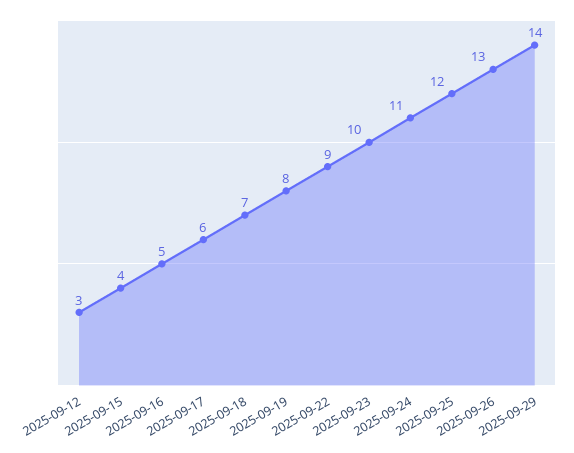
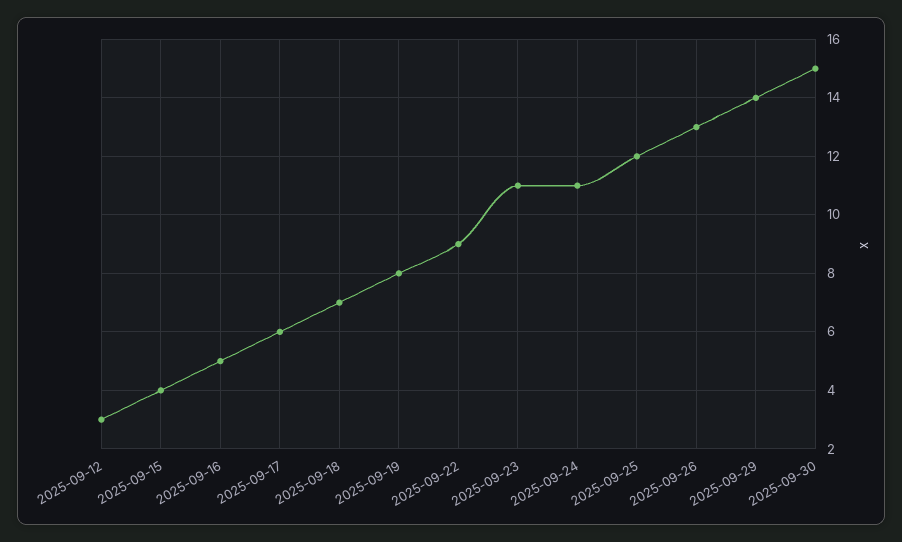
2025-09-23: 10 -> 11
2025-09-30: none -> 15

